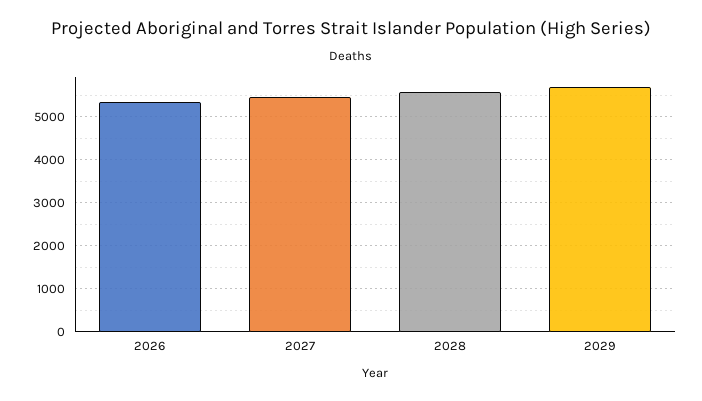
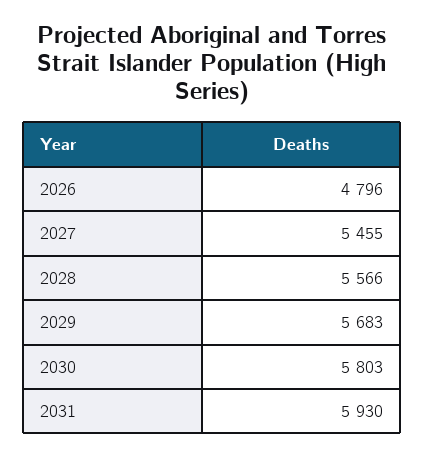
2026: 5400 -> 4796
2030: none -> 5803
2031: none -> 5930

